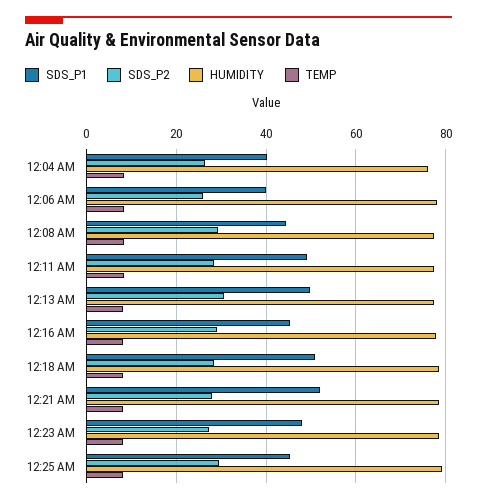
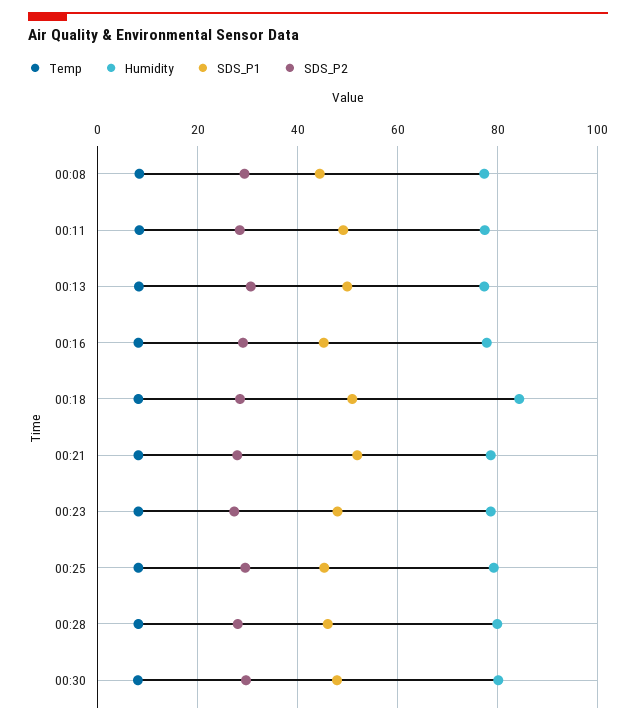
SDS_P1, 12:04 AM: 40 -> none
SDS_P2, 12:04 AM: 26 -> none
HUMIDITY, 12:04 AM: 76 -> none
TEMP, 12:04 AM: 8 -> none
SDS_P1, 12:06 AM: 40 -> none
SDS_P2, 12:06 AM: 26 -> none
HUMIDITY, 12:06 AM: 78 -> none
TEMP, 12:06 AM: 8 -> none
HUMIDITY, 12:18 AM: 78 -> 84
TEMP, 00:28: none -> 8
HUMIDITY, 00:28: none -> 80
SDS_P1, 00:28: none -> 46
SDS_P2, 00:28: none -> 28
TEMP, 00:30: none -> 8
HUMIDITY, 00:30: none -> 80
SDS_P1, 00:30: none -> 48
SDS_P2, 00:30: none -> 30

